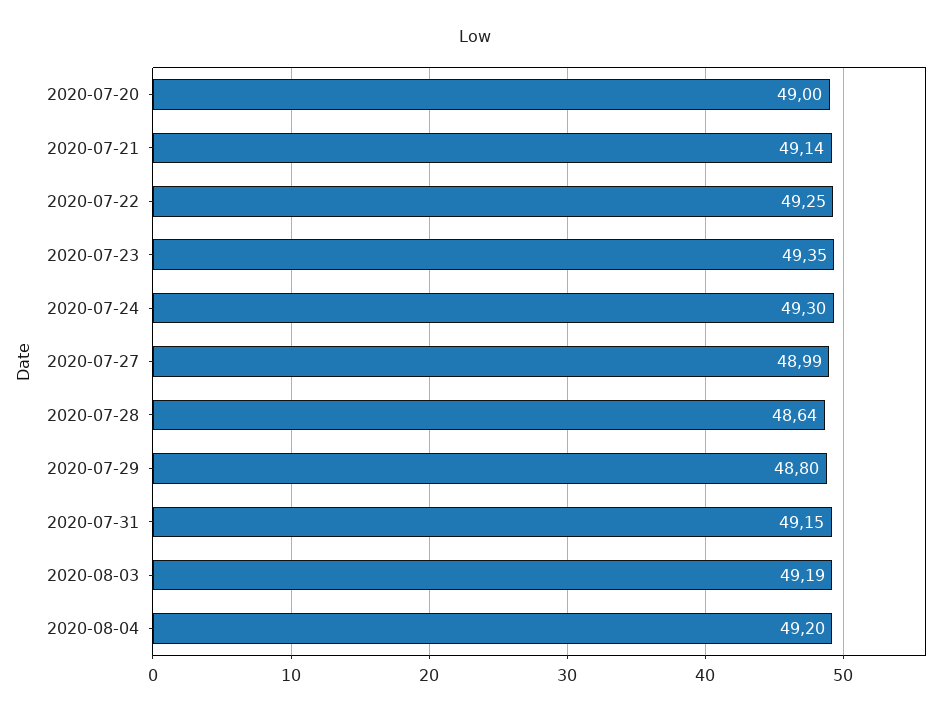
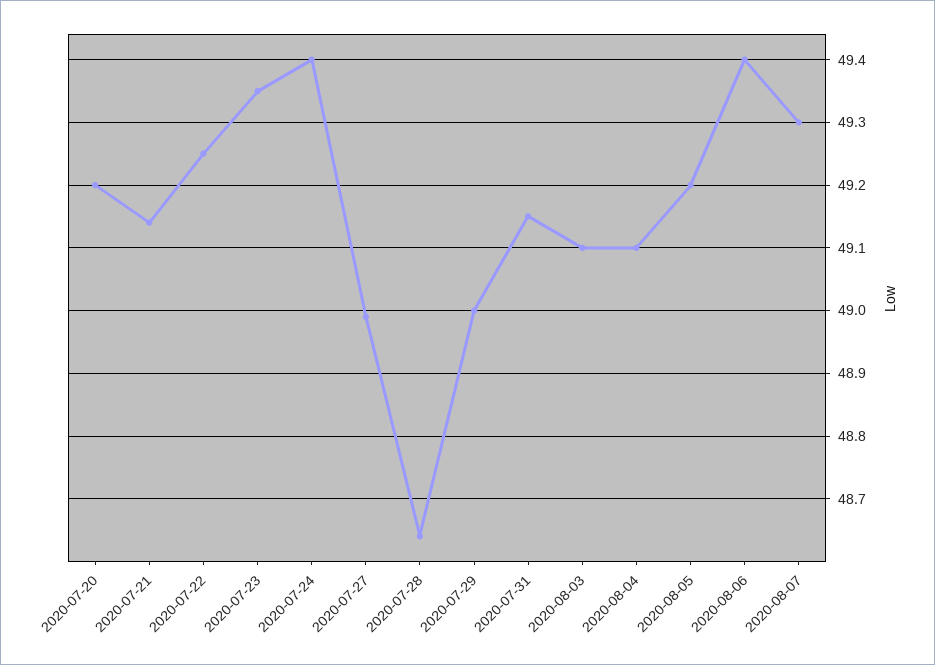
2020-07-20: 49 -> 49.2
2020-07-24: 49.3 -> 49.4
2020-07-29: 48.8 -> 49
2020-08-03: 49.19 -> 49.1
2020-08-04: 49.2 -> 49.1
2020-08-05: none -> 49.2
2020-08-06: none -> 49.4
2020-08-07: none -> 49.3

